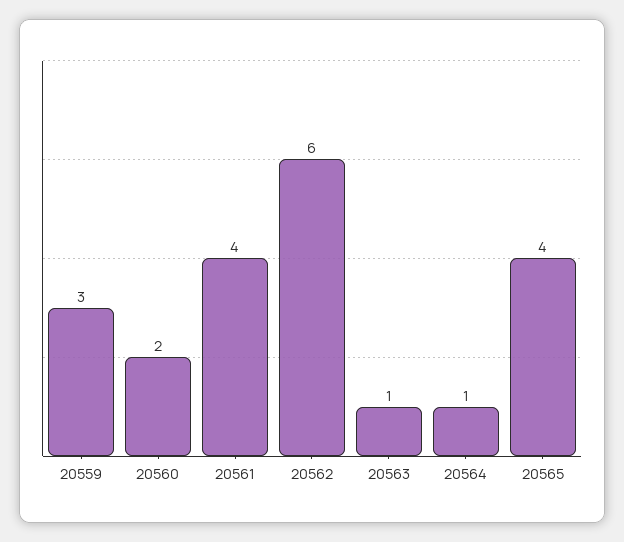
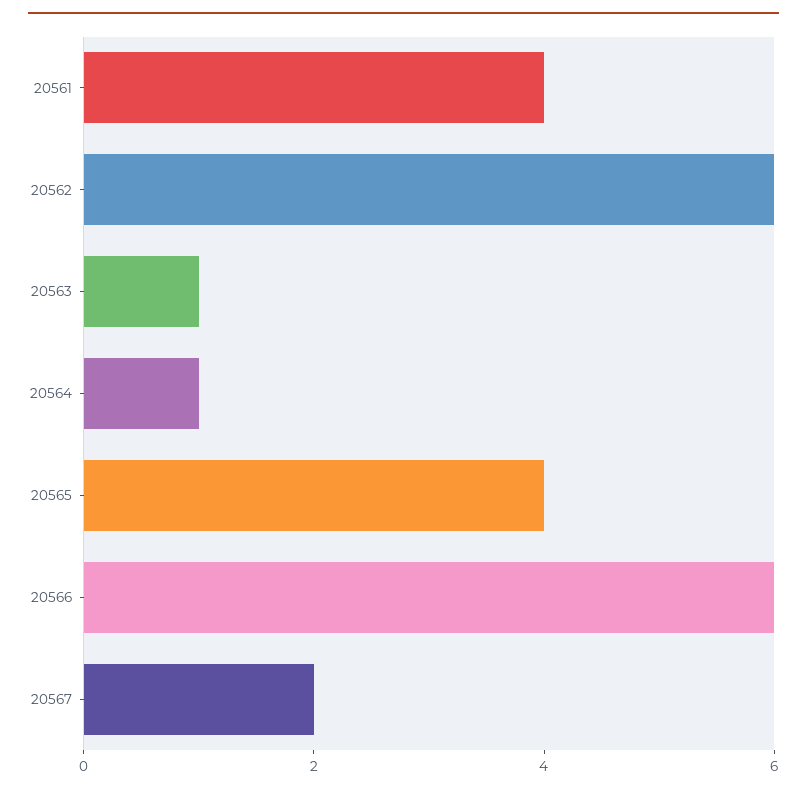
20559: 3 -> none
20560: 2 -> none
20566: none -> 6
20567: none -> 2

